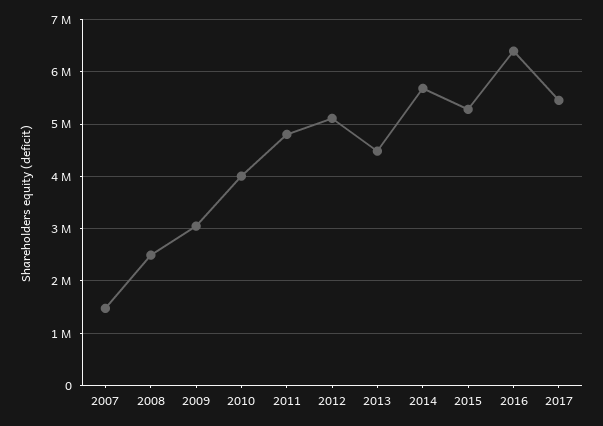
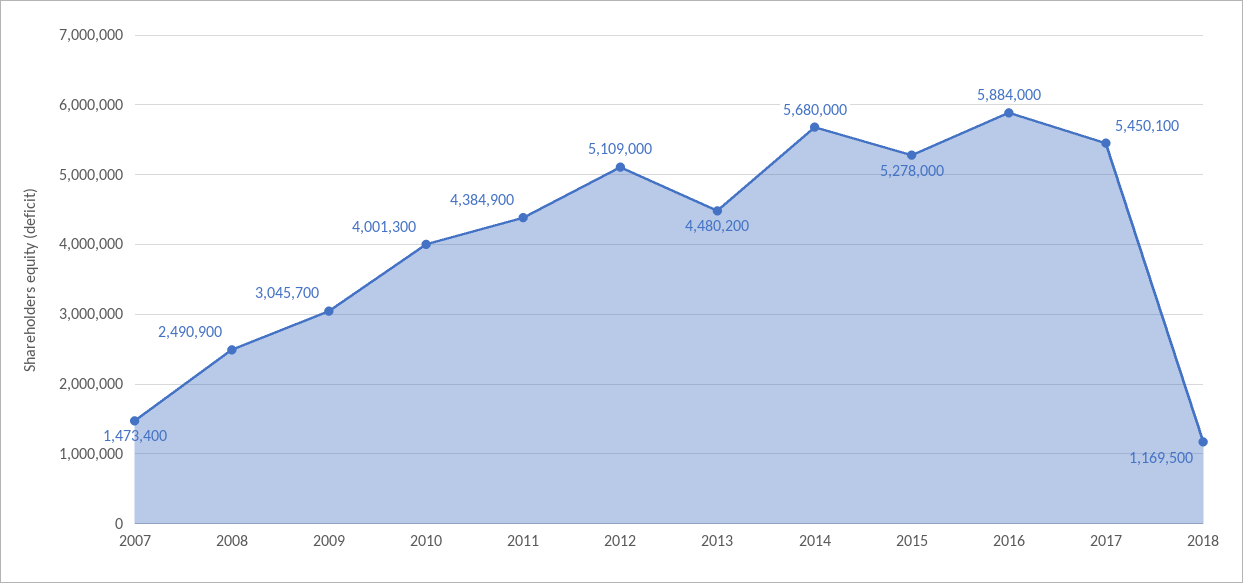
2011: 4800000 -> 4384900
2016: 6400000 -> 5884000
2018: none -> 1169500

